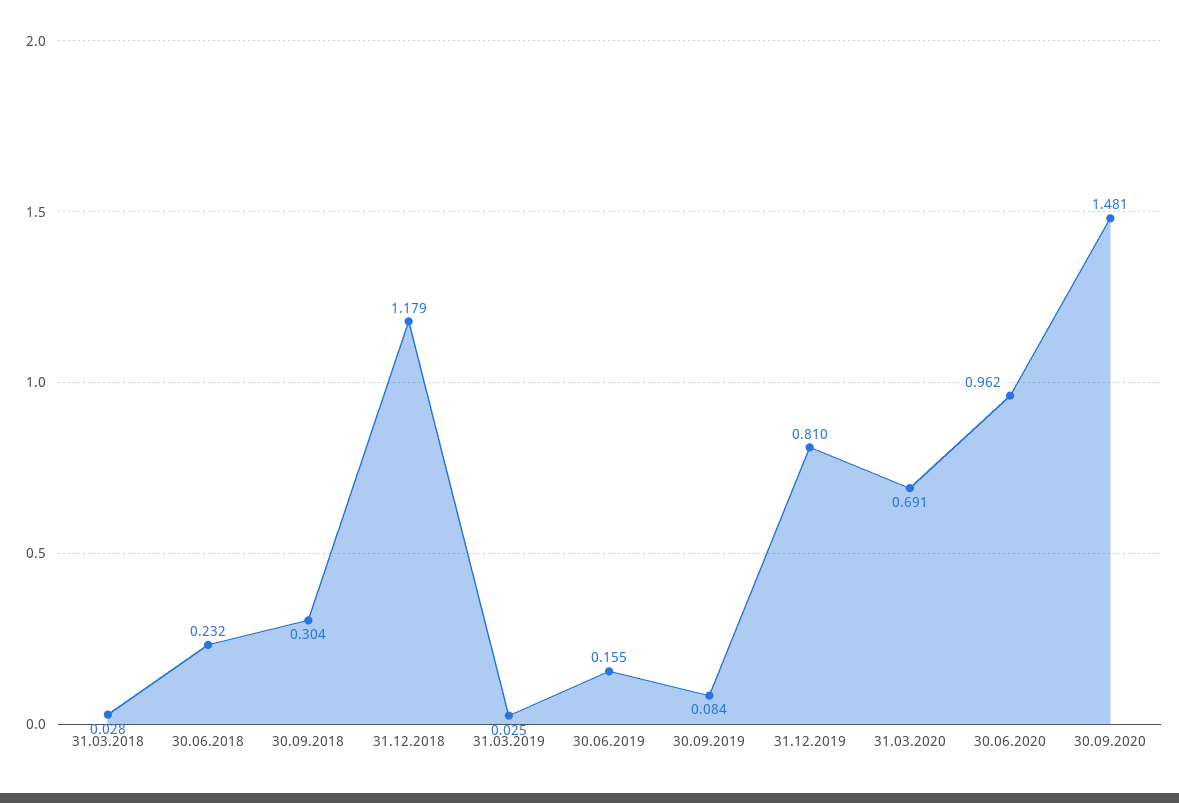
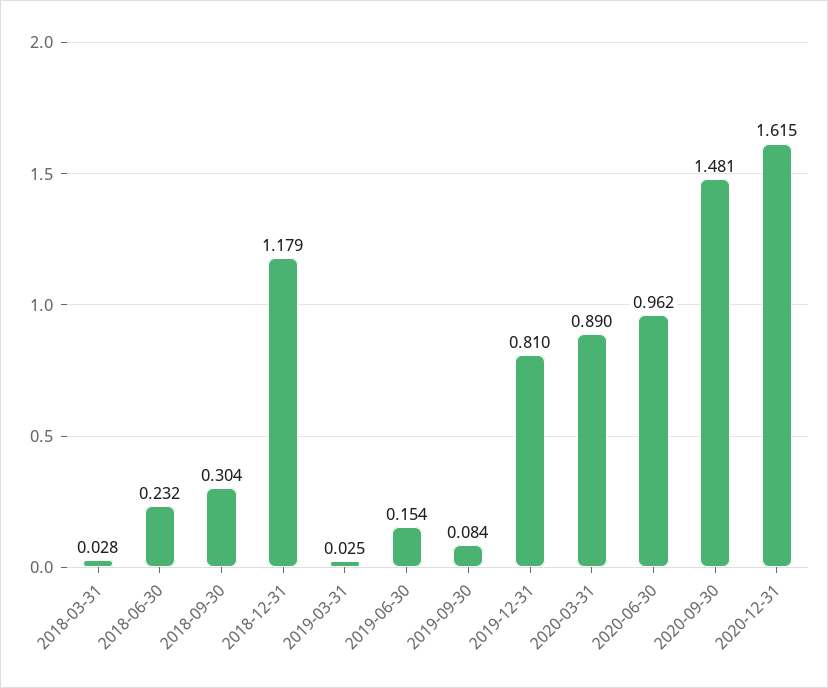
30.06.2019: 0.155 -> 0.154
31.03.2020: 0.691 -> 0.89
2020-12-31: none -> 1.615

